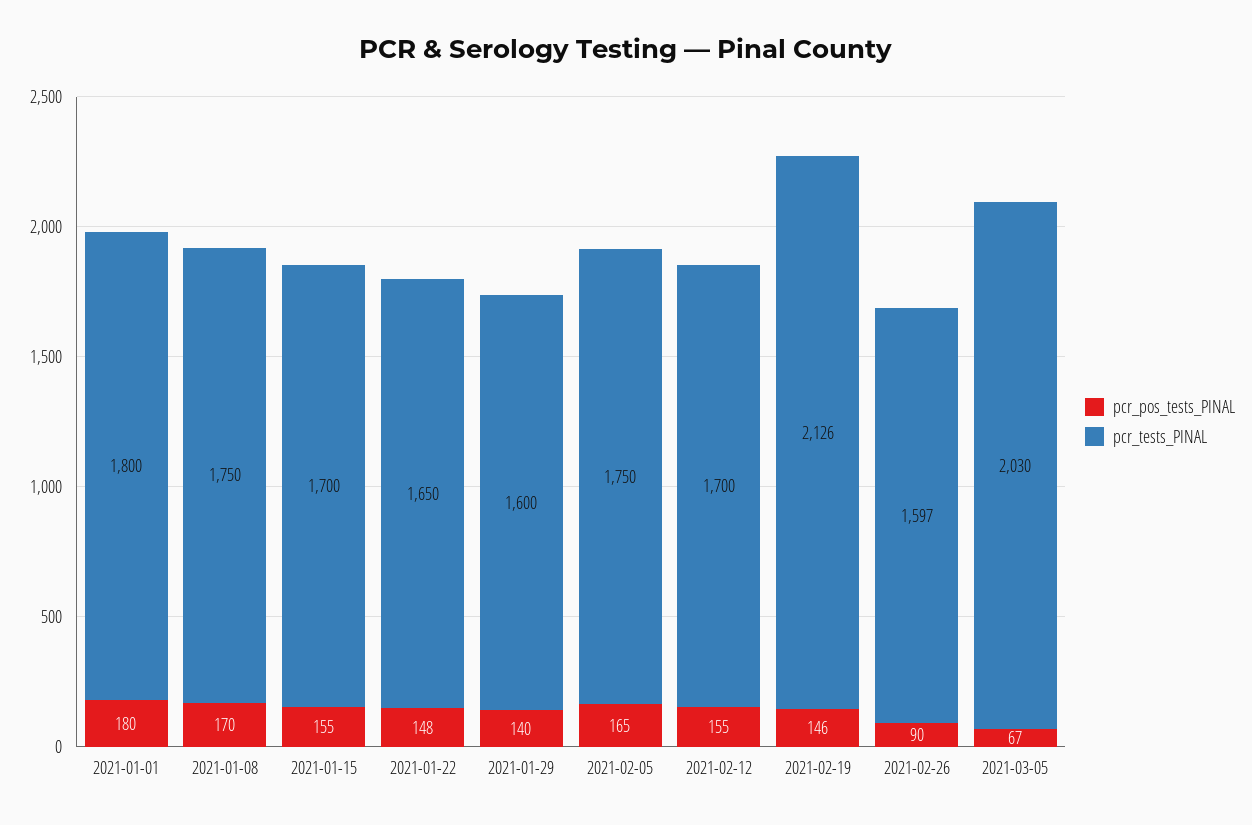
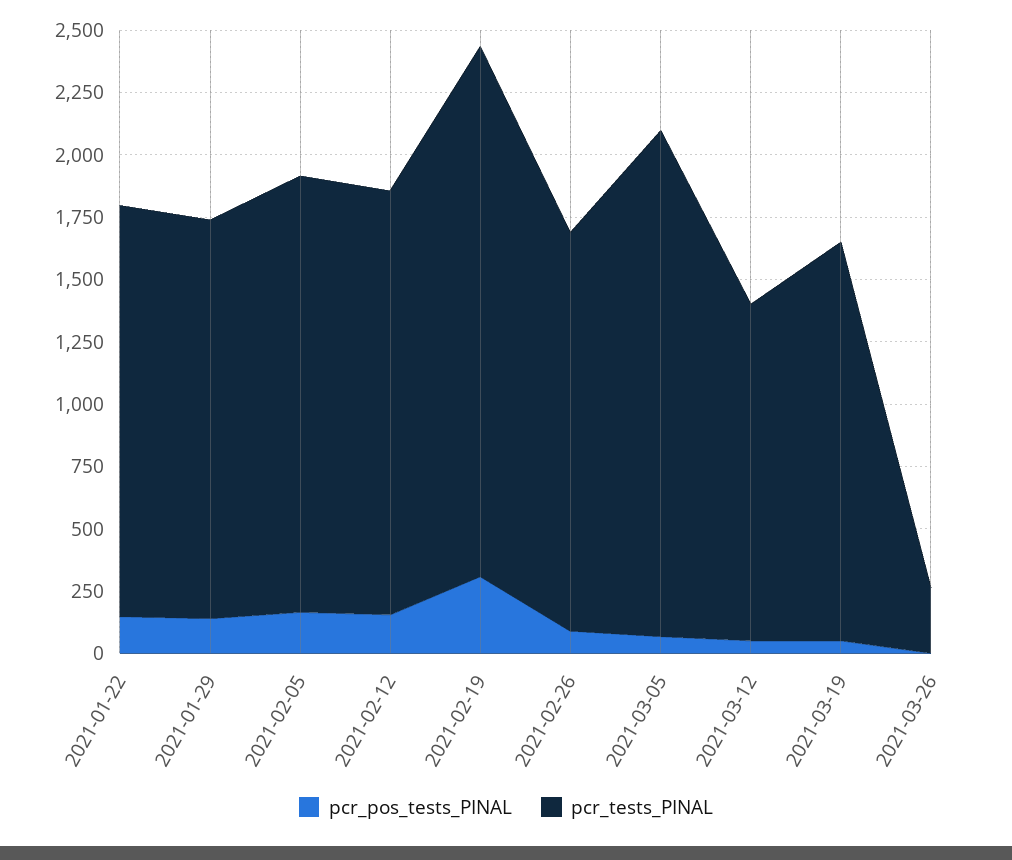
pcr_pos_tests_PINAL, 2021-01-01: 180 -> none
pcr_tests_PINAL, 2021-01-01: 1800 -> none
pcr_pos_tests_PINAL, 2021-01-08: 170 -> none
pcr_tests_PINAL, 2021-01-08: 1750 -> none
pcr_pos_tests_PINAL, 2021-01-15: 155 -> none
pcr_tests_PINAL, 2021-01-15: 1700 -> none
pcr_pos_tests_PINAL, 2021-02-19: 146 -> 300
pcr_pos_tests_PINAL, 2021-03-12: none -> 50
pcr_tests_PINAL, 2021-03-12: none -> 1350
pcr_pos_tests_PINAL, 2021-03-19: none -> 50
pcr_tests_PINAL, 2021-03-19: none -> 1600
pcr_pos_tests_PINAL, 2021-03-26: none -> 0
pcr_tests_PINAL, 2021-03-26: none -> 250

